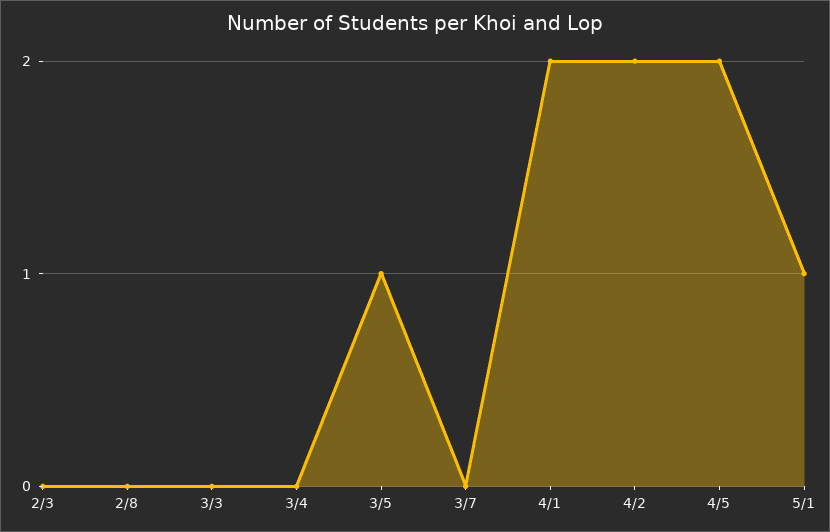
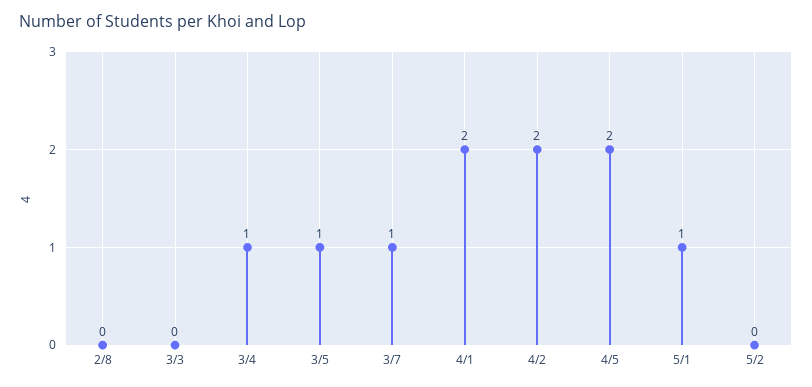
2/3: 0 -> none
3/4: 0 -> 1
3/7: 0 -> 1
5/2: none -> 0

